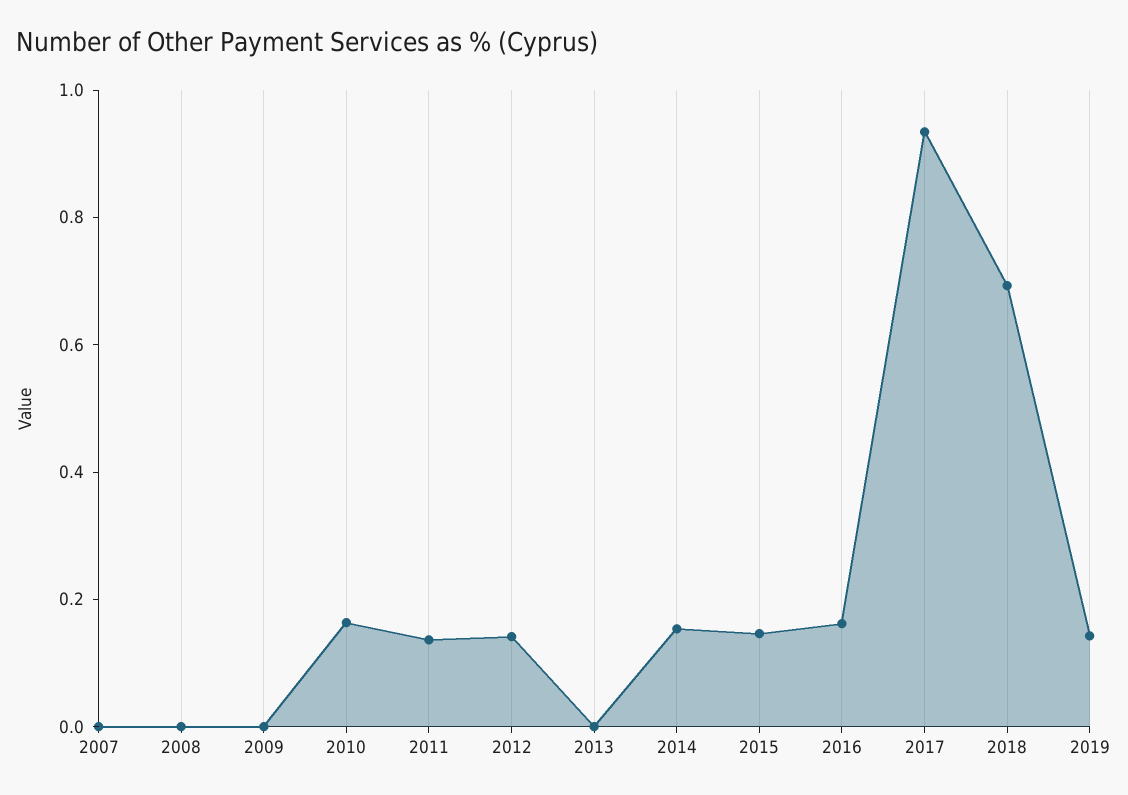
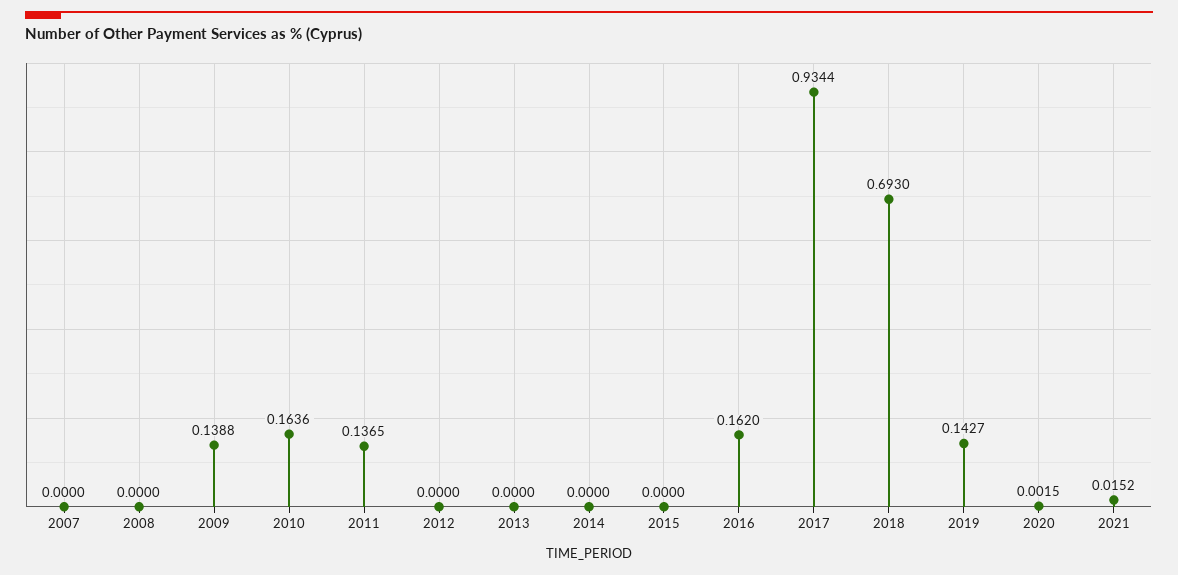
2009: 0 -> 0.1388
2012: 0.15 -> 0
2014: 0.15 -> 0
2015: 0.15 -> 0
2020: none -> 0.0015
2021: none -> 0.0152

